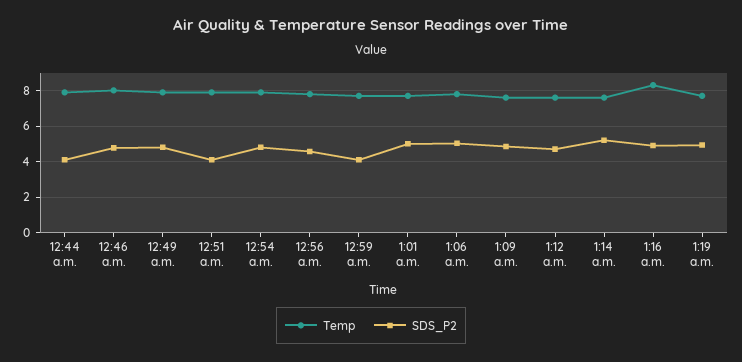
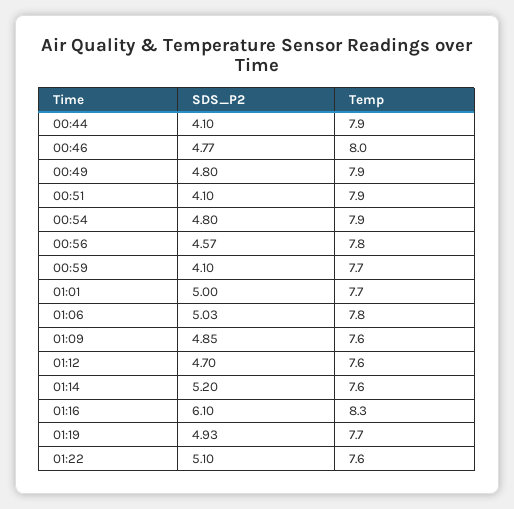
SDS_P2, 1:16 a.m.: 5 -> 6.1
SDS_P2, 01:22: none -> 5.1
Temp, 01:22: none -> 7.6

